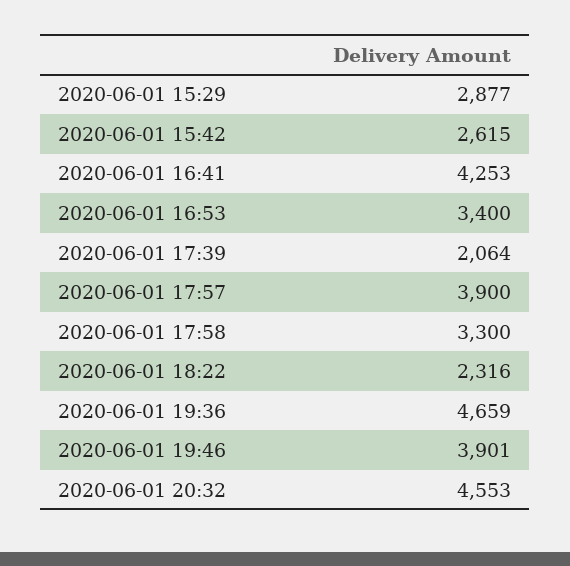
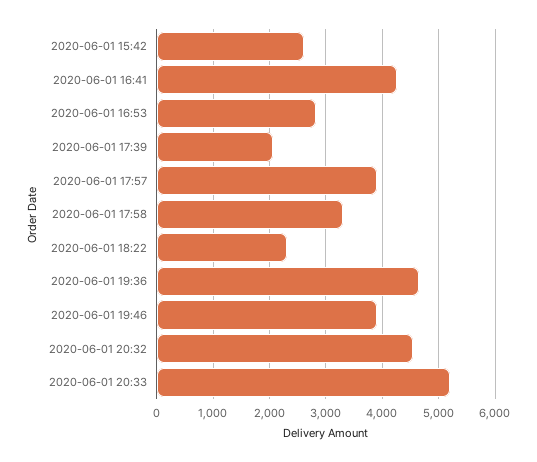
2020-06-01 15:29: 2877 -> none
2020-06-01 16:53: 3400 -> 2800
2020-06-01 20:33: none -> 5200

